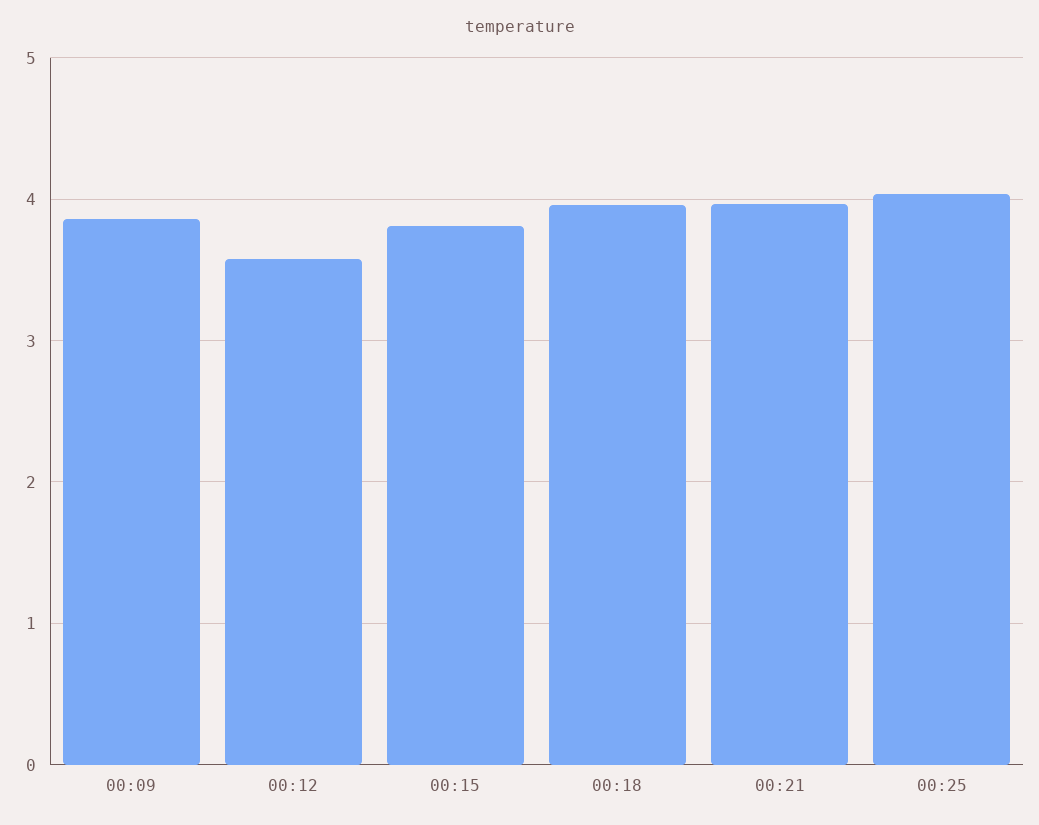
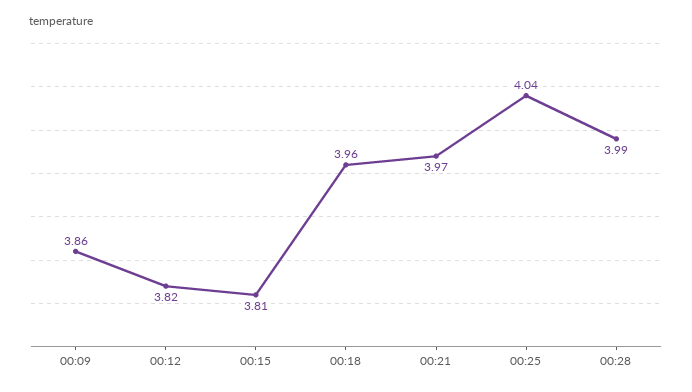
00:12: 3.6 -> 3.82
00:28: none -> 3.99

